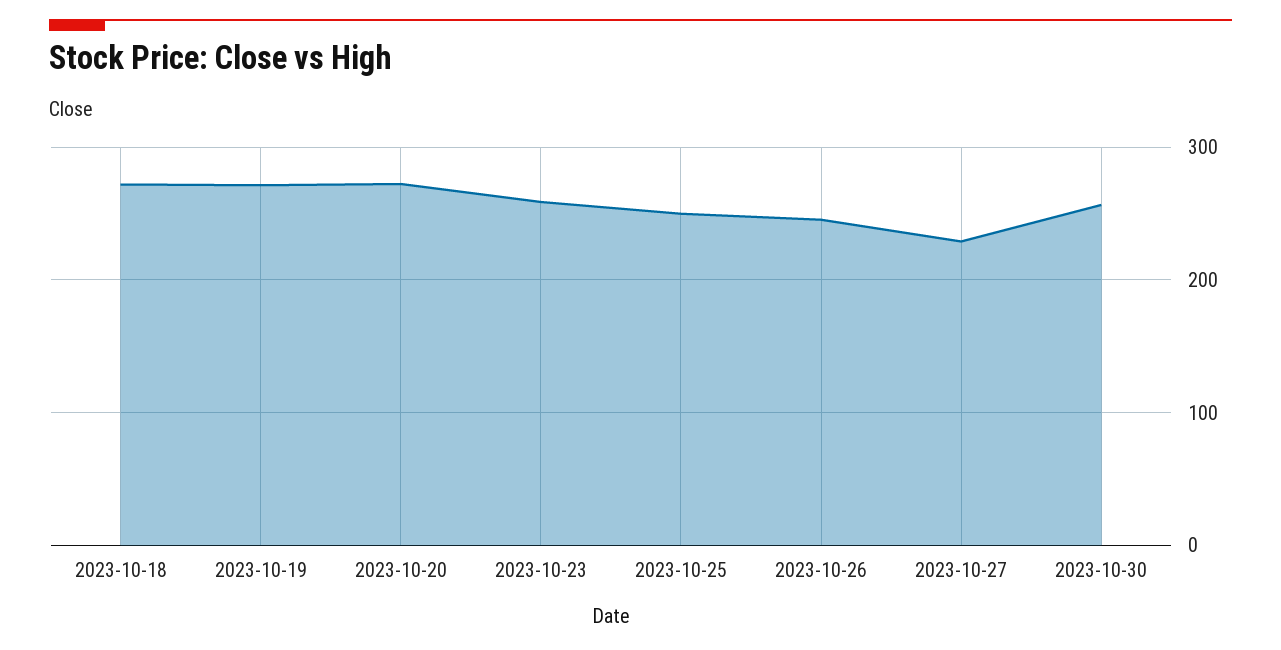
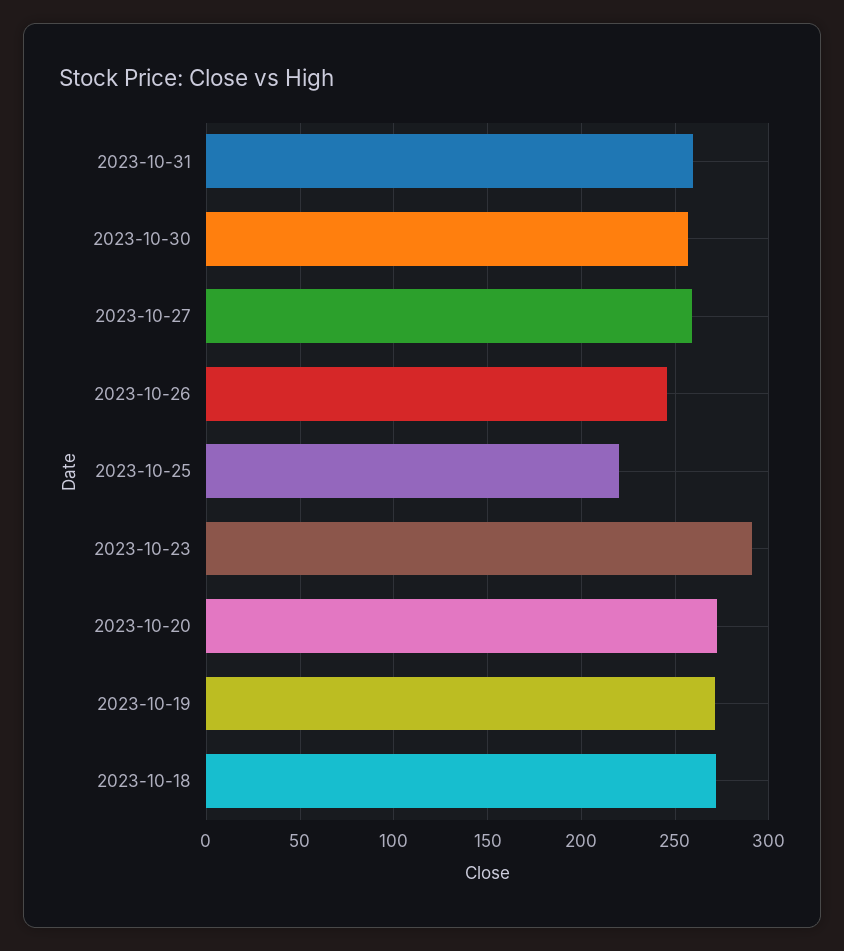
2023-10-23: 260 -> 290
2023-10-25: 250 -> 220
2023-10-27: 230 -> 260
2023-10-31: none -> 260

